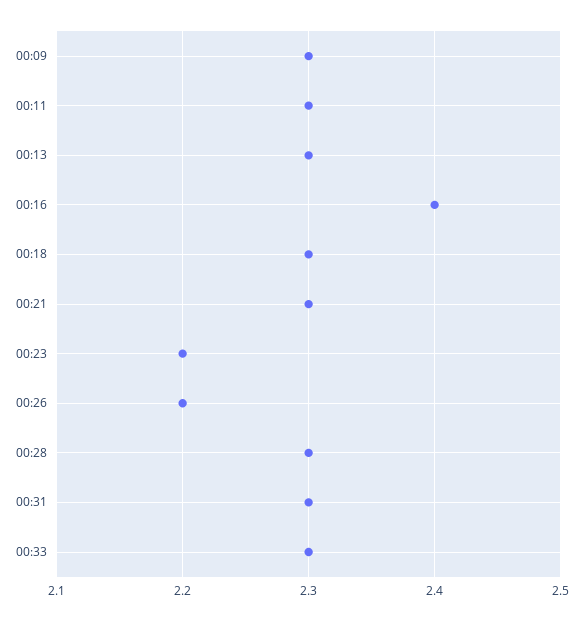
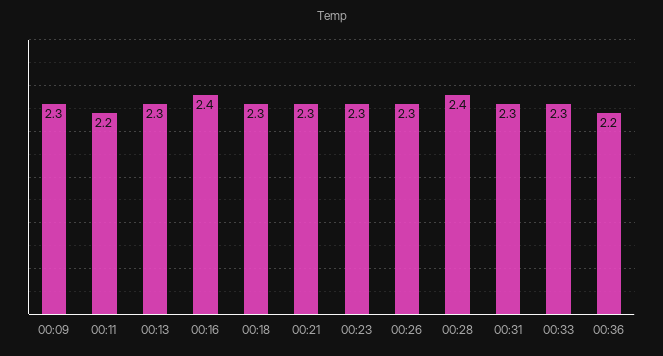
00:11: 2.3 -> 2.2
00:23: 2.2 -> 2.3
00:26: 2.2 -> 2.3
00:28: 2.3 -> 2.4
00:36: none -> 2.2

